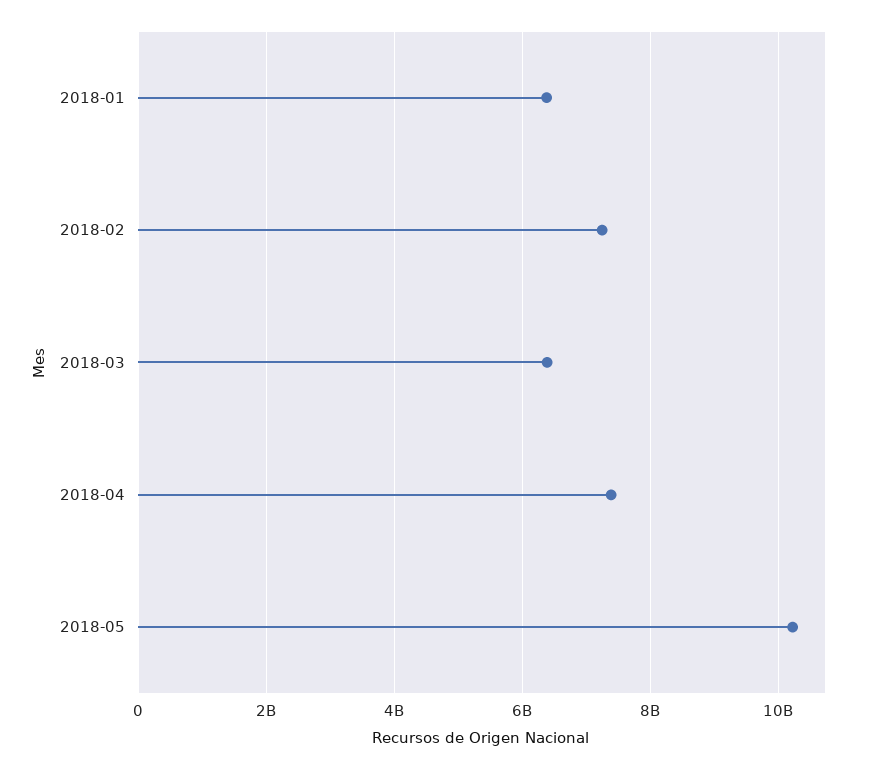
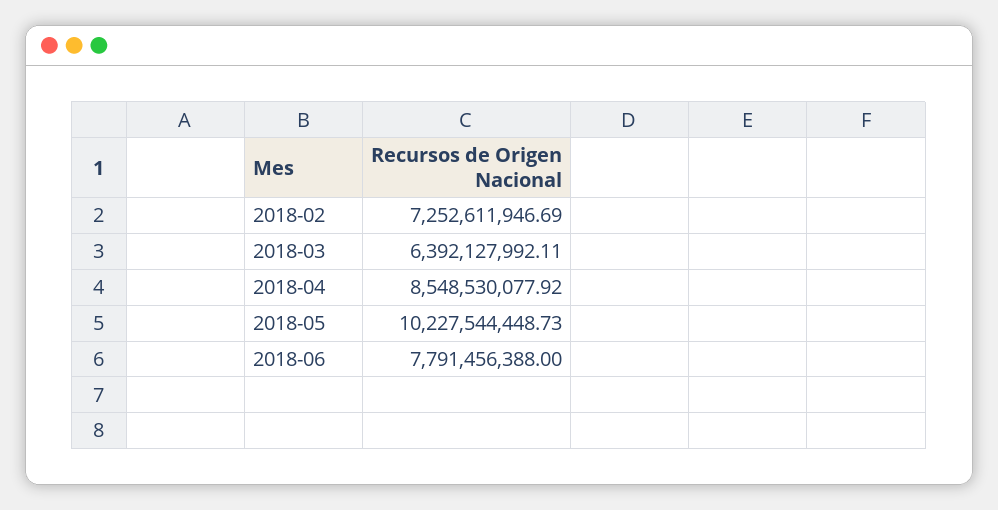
2018-01: 6400000000 -> none
2018-04: 7400000000 -> 8548530077.92
2018-06: none -> 7791456388

